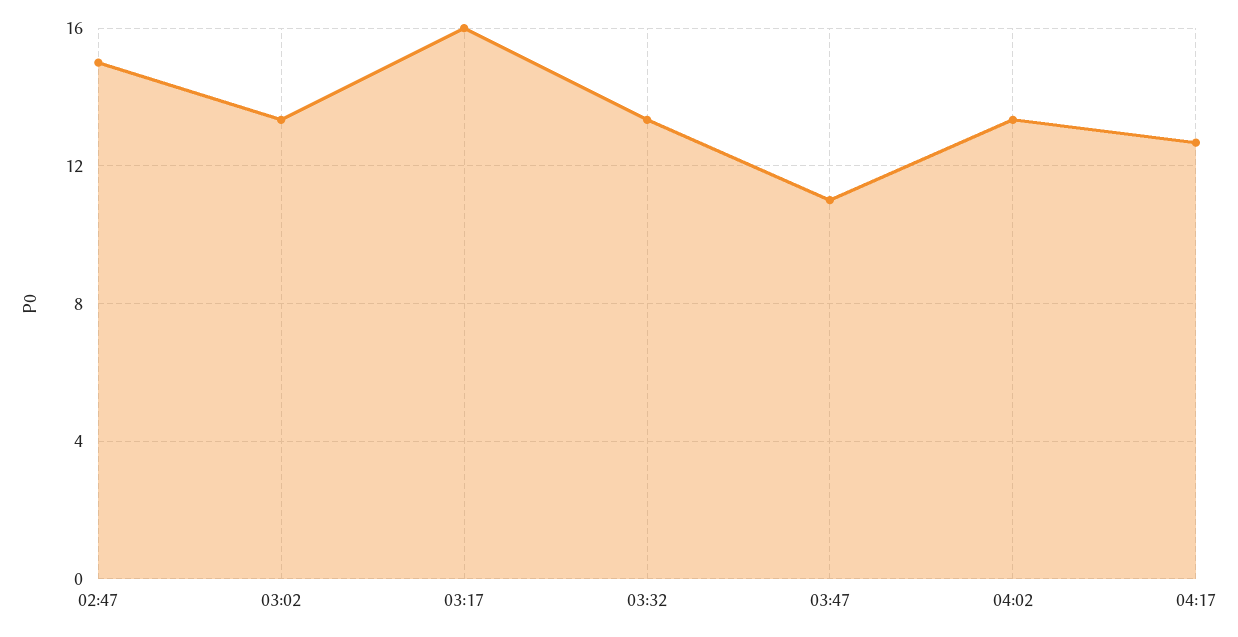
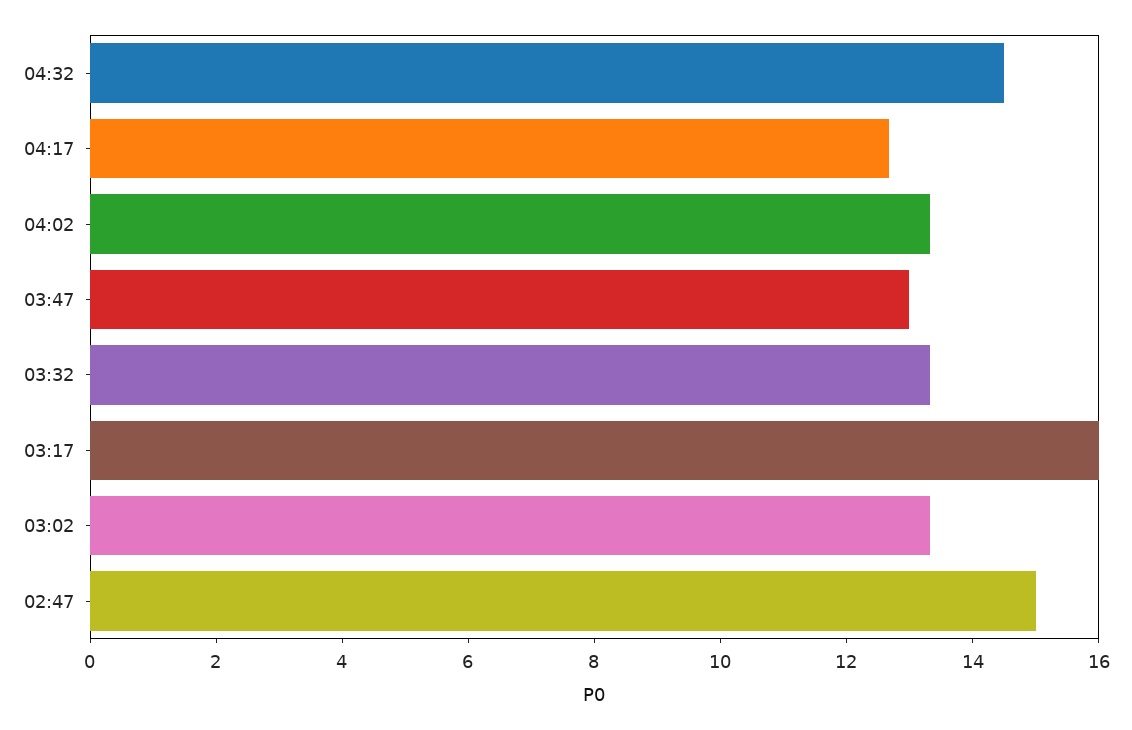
03:47: 11 -> 13
04:32: none -> 14.5

